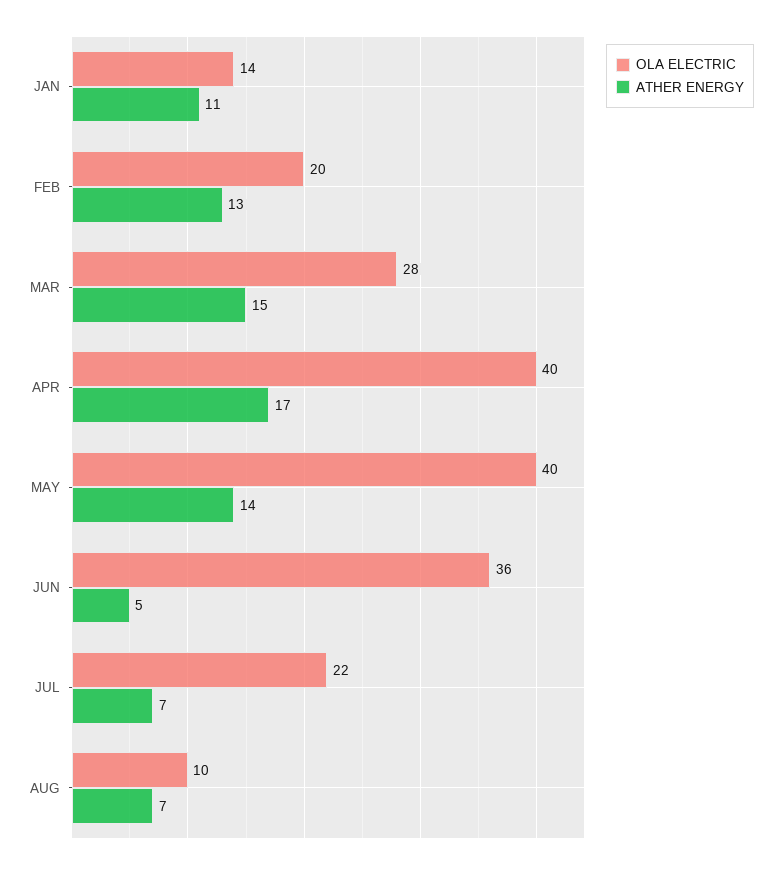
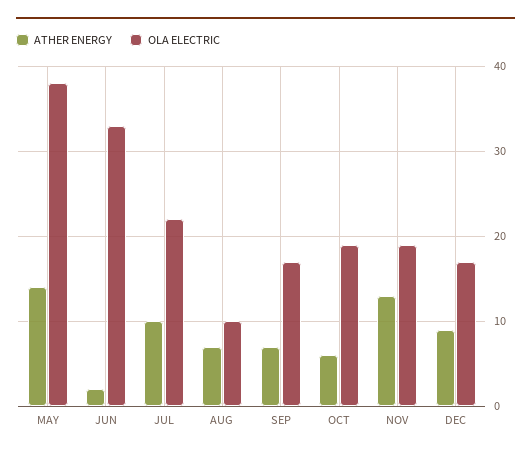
OLA ELECTRIC, JAN: 14 -> none
ATHER ENERGY, JAN: 11 -> none
OLA ELECTRIC, FEB: 20 -> none
ATHER ENERGY, FEB: 13 -> none
OLA ELECTRIC, MAR: 28 -> none
ATHER ENERGY, MAR: 15 -> none
OLA ELECTRIC, APR: 40 -> none
ATHER ENERGY, APR: 17 -> none
OLA ELECTRIC, MAY: 40 -> 38
OLA ELECTRIC, JUN: 36 -> 33
ATHER ENERGY, JUN: 5 -> 2
ATHER ENERGY, JUL: 7 -> 10
ATHER ENERGY, SEP: none -> 7
OLA ELECTRIC, SEP: none -> 17
ATHER ENERGY, OCT: none -> 6
OLA ELECTRIC, OCT: none -> 19
ATHER ENERGY, NOV: none -> 13
OLA ELECTRIC, NOV: none -> 19
ATHER ENERGY, DEC: none -> 9
OLA ELECTRIC, DEC: none -> 17

